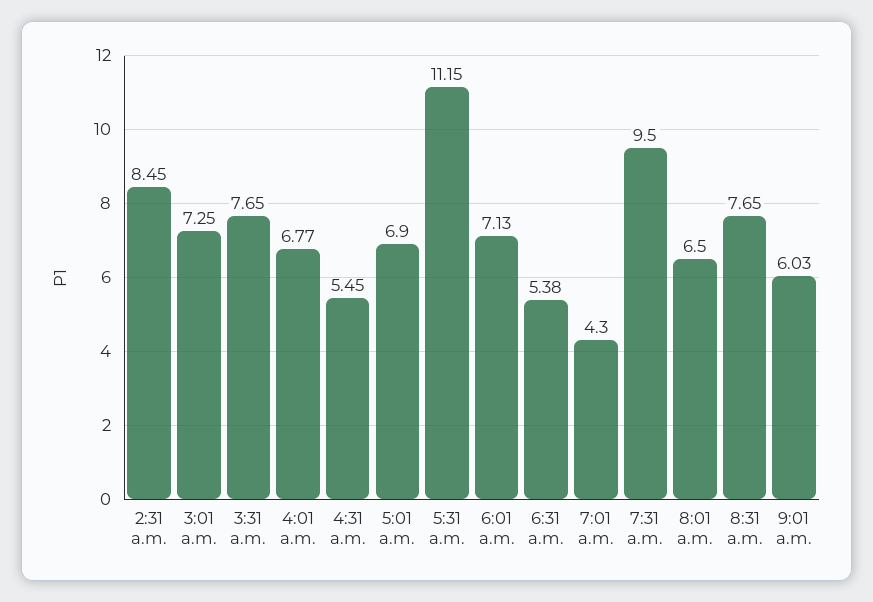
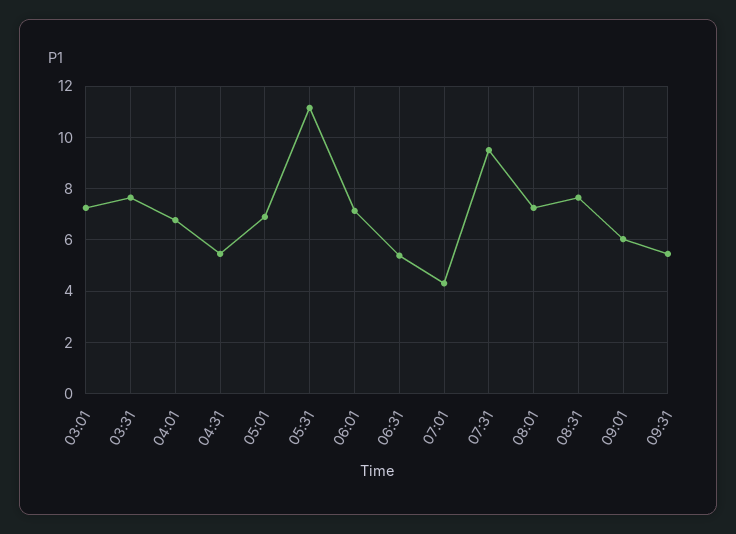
2:31 a.m.: 8.45 -> none
8:01 a.m.: 6.5 -> 7.25
09:31: none -> 5.5

